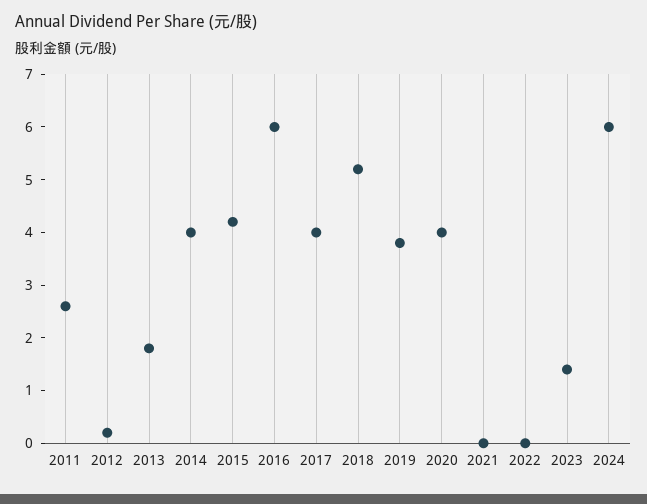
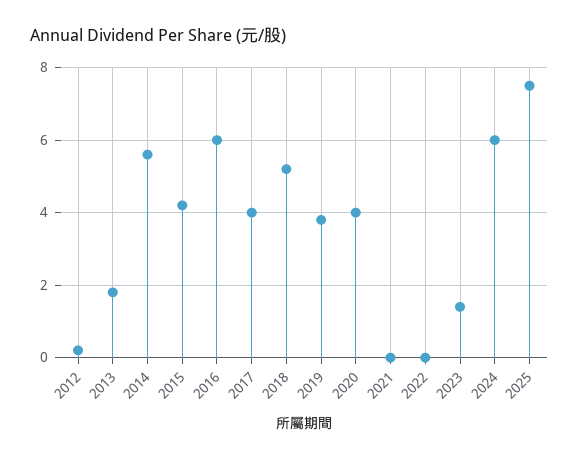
2011: 2.5 -> none
2014: 4 -> 5.5
2025: none -> 7.5

